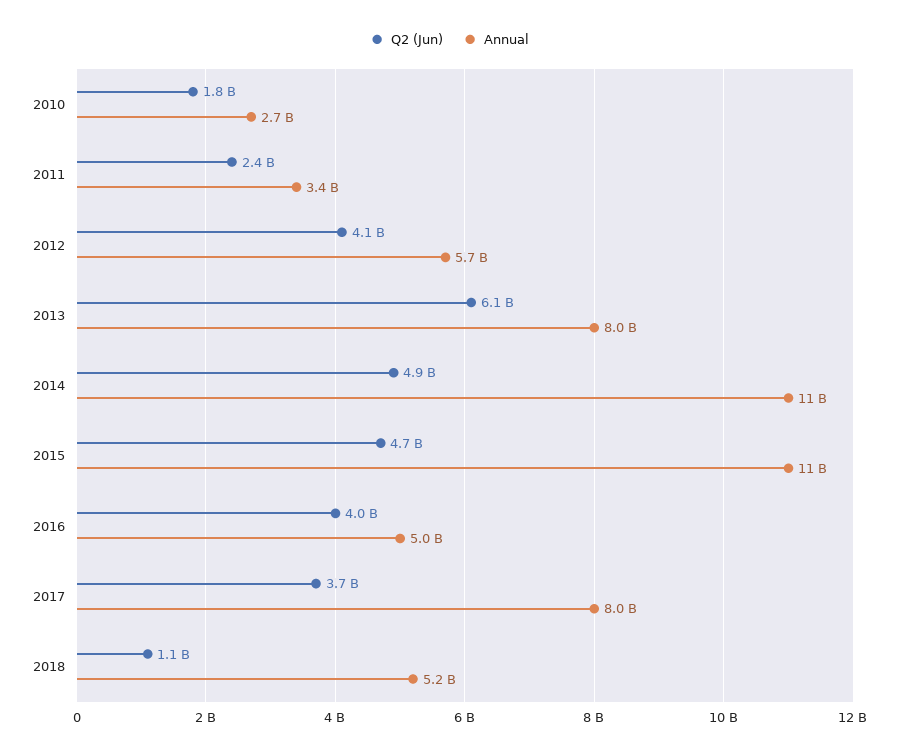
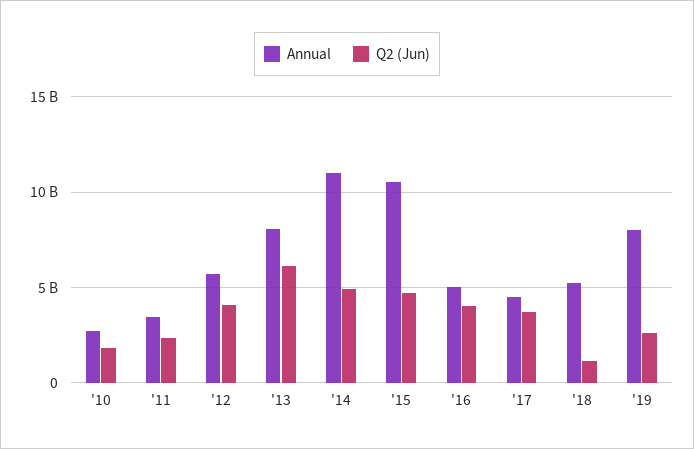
Annual, 2017: 8000000000 -> 4500000000
Annual, '19: none -> 8000000000
Q2 (Jun), '19: none -> 2500000000

